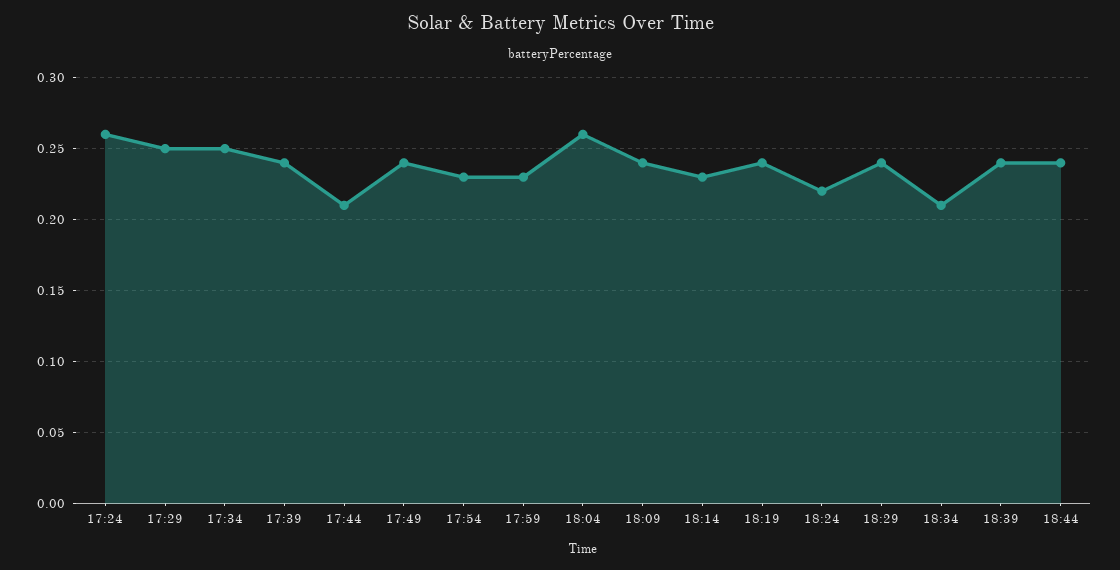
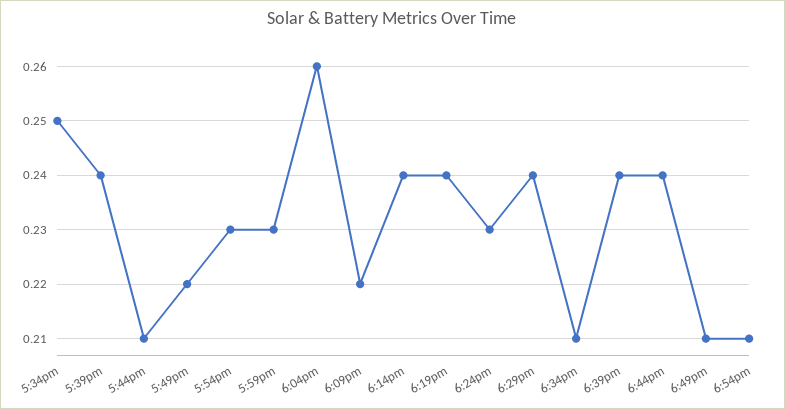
17:24: 0.26 -> none
17:29: 0.25 -> none
17:49: 0.24 -> 0.22
18:09: 0.24 -> 0.22
18:14: 0.23 -> 0.24
18:24: 0.22 -> 0.23
6:49pm: none -> 0.21
6:54pm: none -> 0.21

